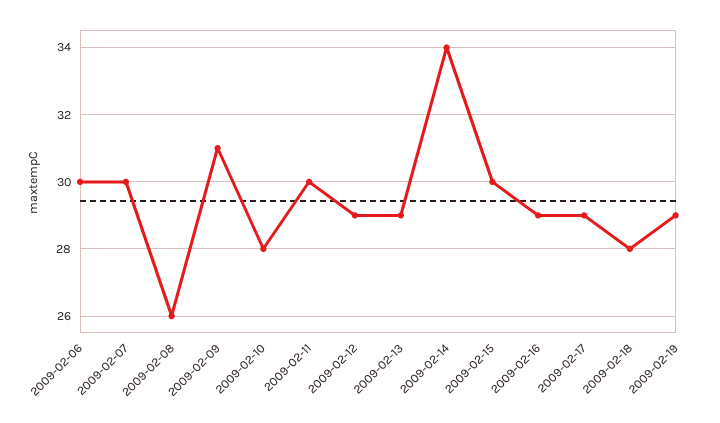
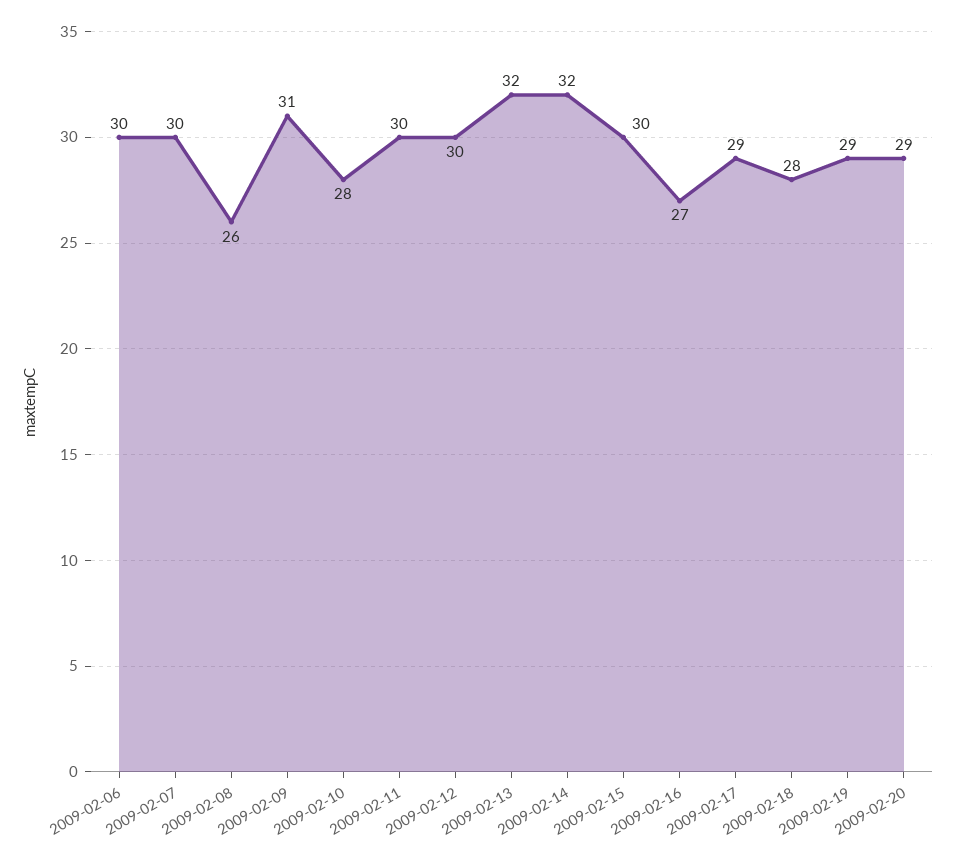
2009-02-12: 29 -> 30
2009-02-13: 29 -> 32
2009-02-14: 34 -> 32
2009-02-16: 29 -> 27
2009-02-20: none -> 29

